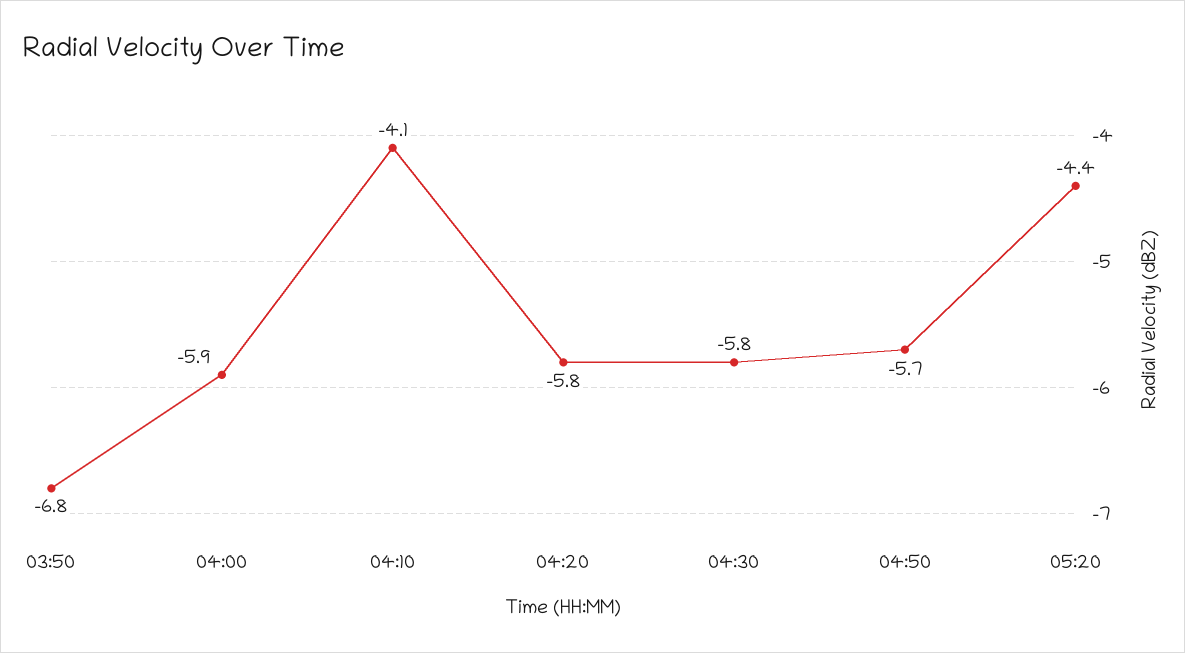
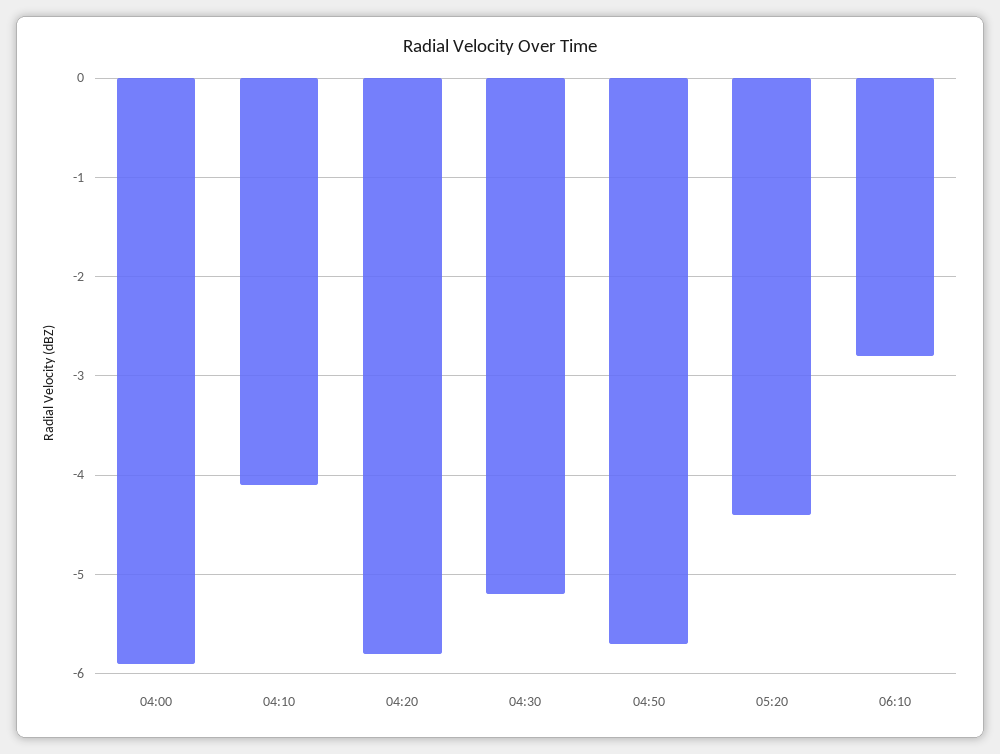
03:50: -6.8 -> none
04:30: -5.8 -> -5.2
06:10: none -> -2.8

